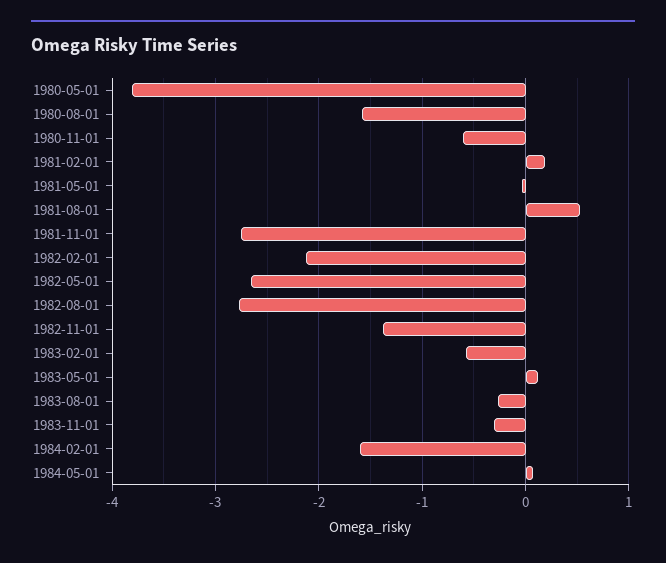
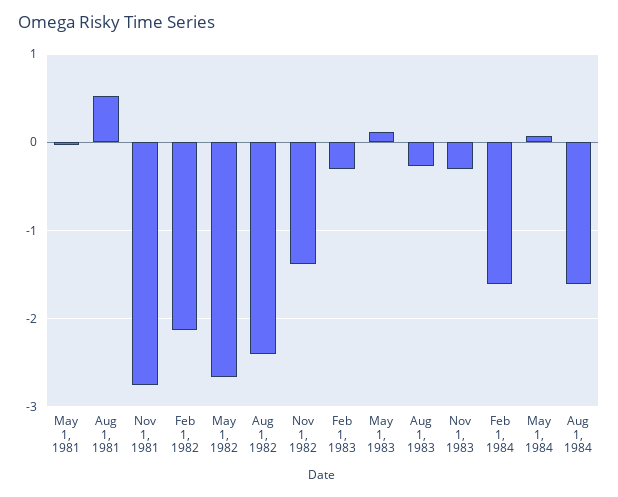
1980-05-01: -3.8 -> none
1980-08-01: -1.6 -> none
1980-11-01: -0.6 -> none
1981-02-01: 0.2 -> none
1982-08-01: -2.8 -> -2.4
1983-02-01: -0.6 -> -0.3
Aug 1, 1984: none -> -1.6

